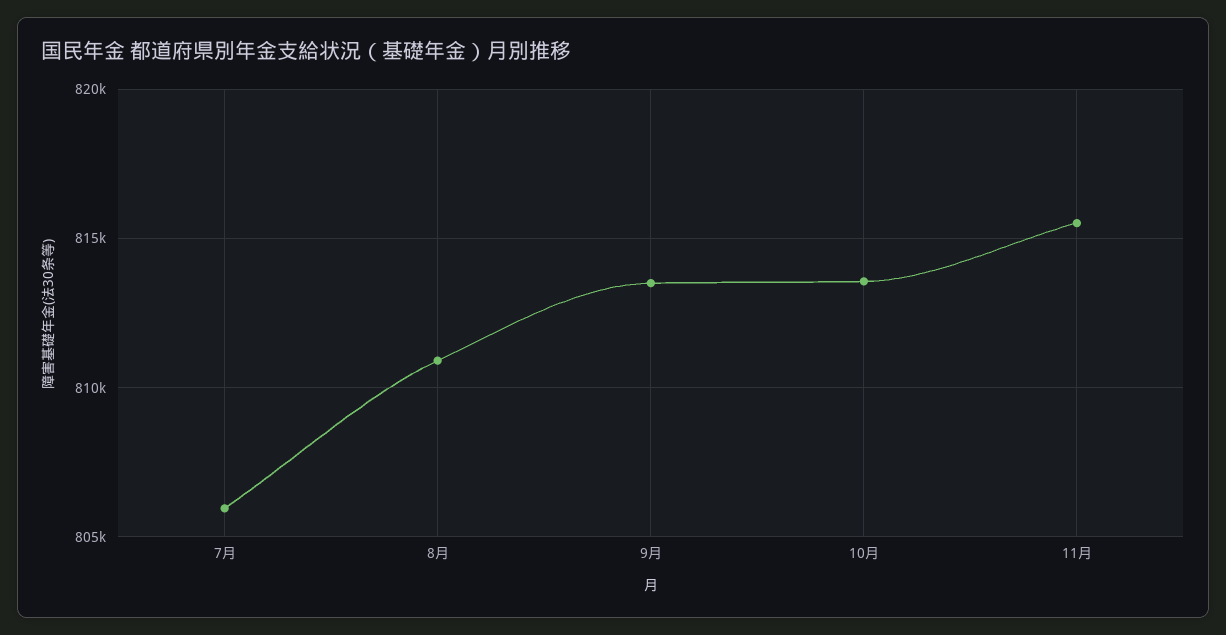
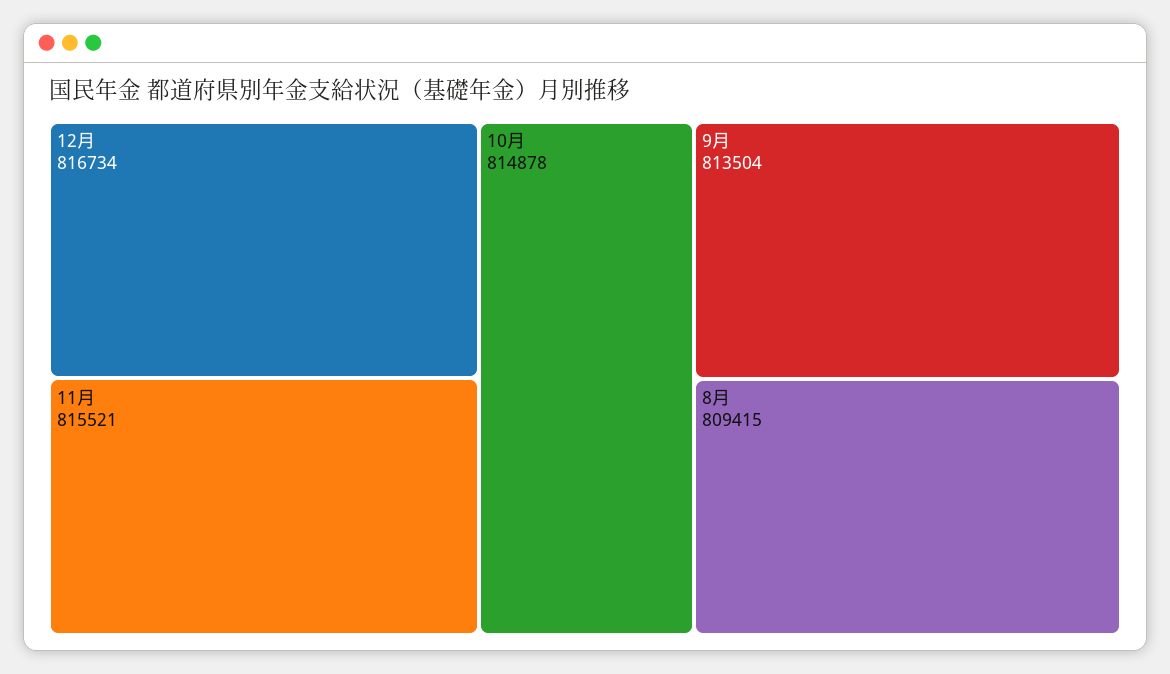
7月: 806000 -> none
8月: 811000 -> 809415
10月: 813500 -> 814878
12月: none -> 816734

